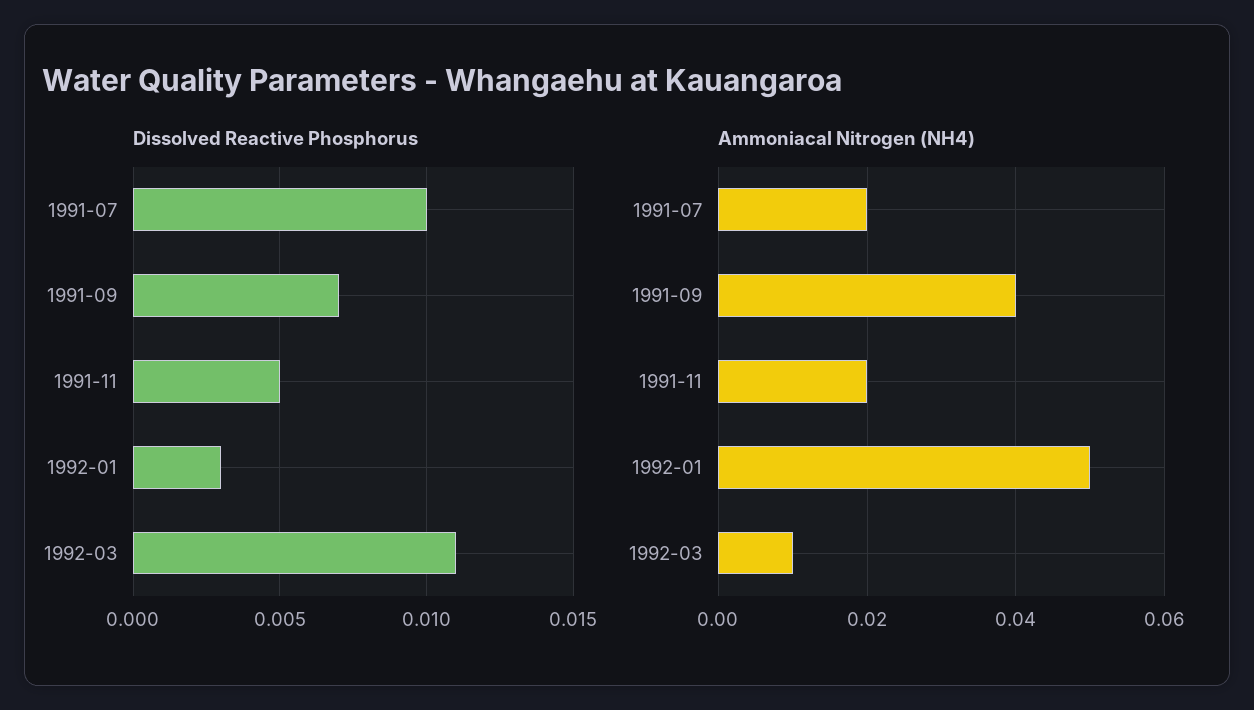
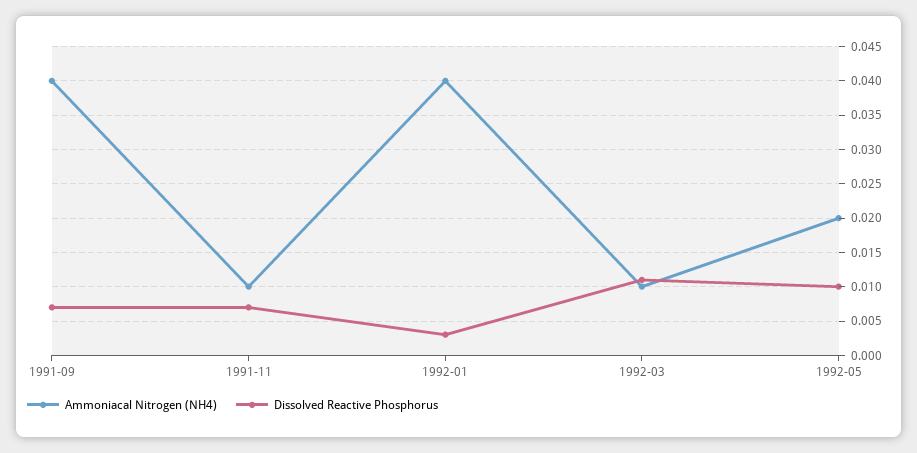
Dissolved Reactive Phosphorus, 1991-07: 0.01 -> none
Dissolved Reactive Phosphorus, 1991-11: 0.005 -> 0.007
Ammoniacal Nitrogen (NH4), 1991-07: 0.02 -> none
Ammoniacal Nitrogen (NH4), 1991-11: 0.02 -> 0.01
Ammoniacal Nitrogen (NH4), 1992-01: 0.05 -> 0.04
Ammoniacal Nitrogen (NH4), 1992-05: none -> 0.02
Dissolved Reactive Phosphorus, 1992-05: none -> 0.01

